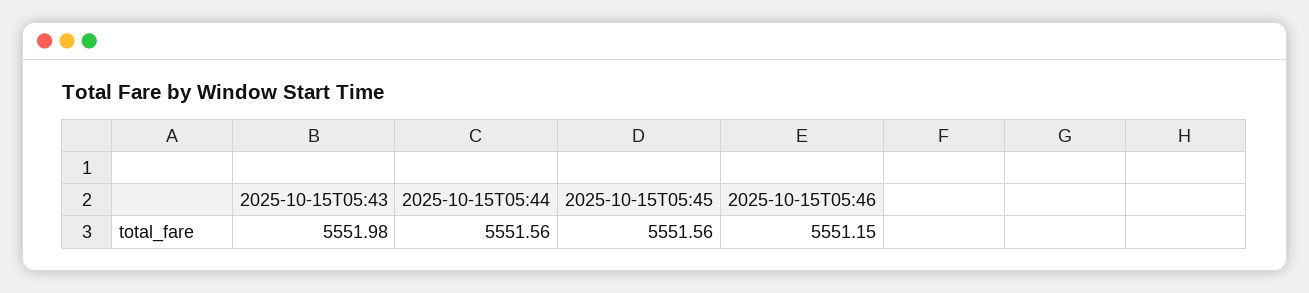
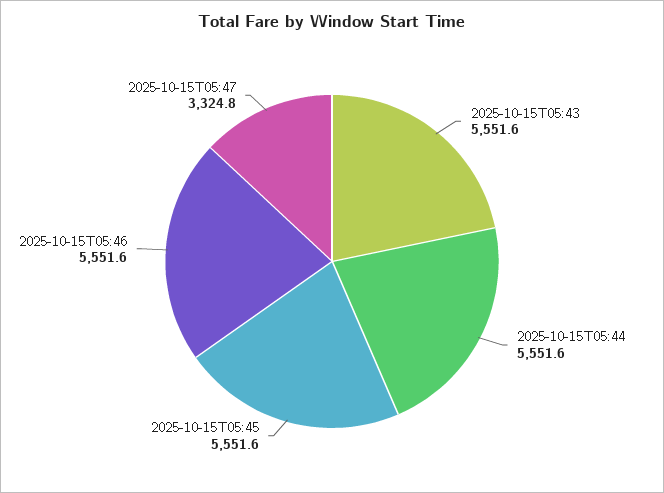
2025-10-15T05:43: 5551.98 -> 5551.6
2025-10-15T05:46: 5551.15 -> 5551.6
2025-10-15T05:47: none -> 3324.8

